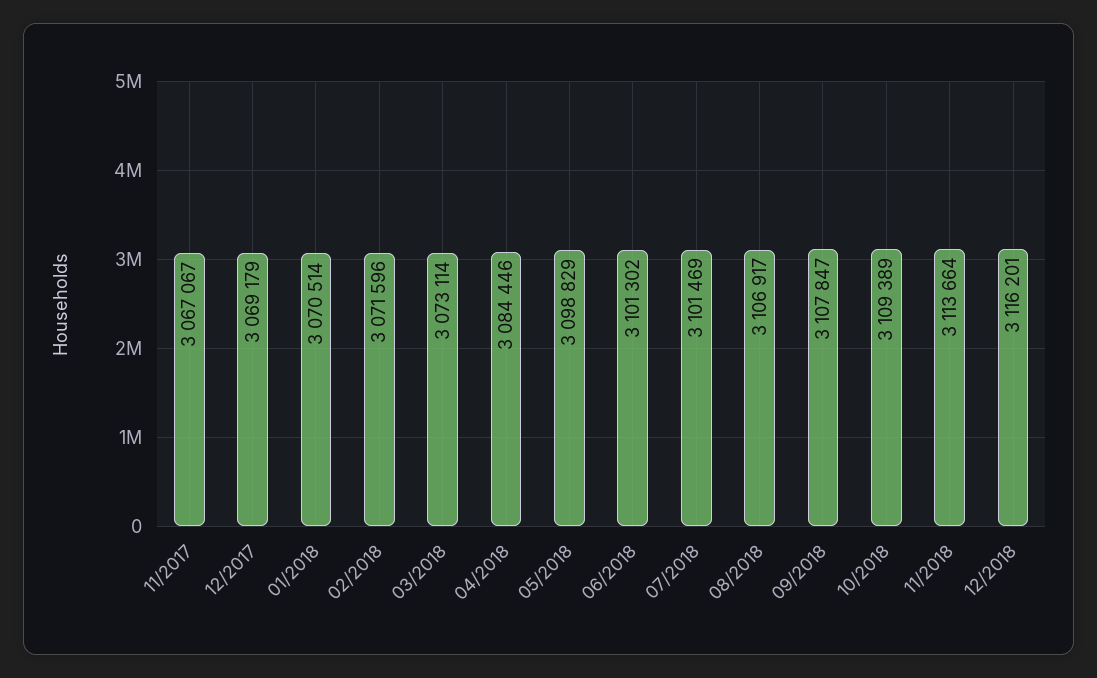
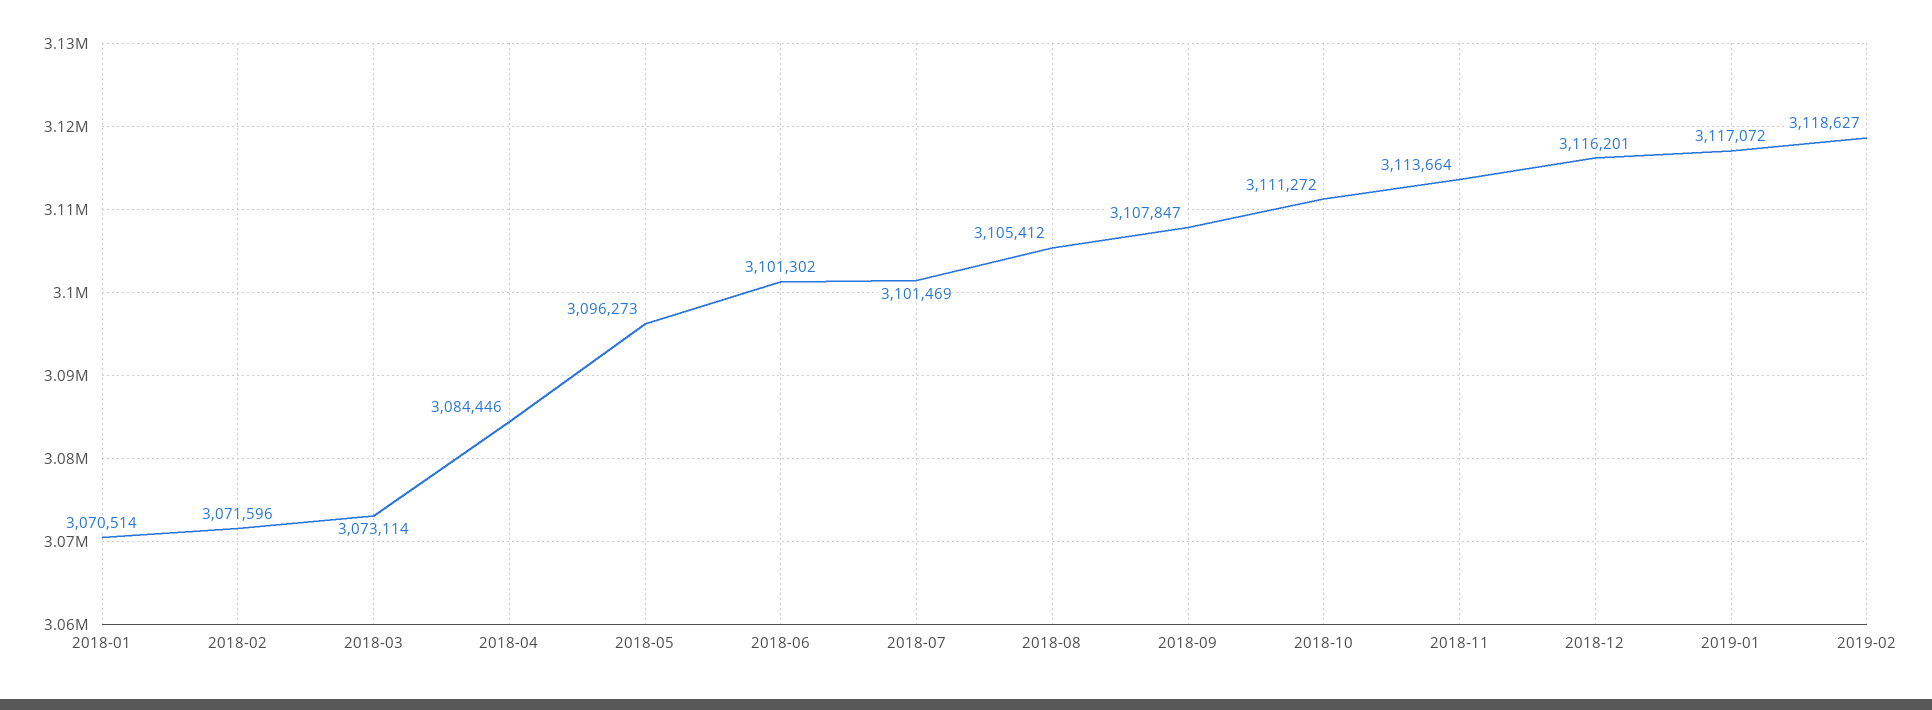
11/2017: 3067067 -> none
12/2017: 3069179 -> none
05/2018: 3098829 -> 3096273
08/2018: 3106917 -> 3105412
10/2018: 3109389 -> 3111272
2019-01: none -> 3117072
2019-02: none -> 3118627

